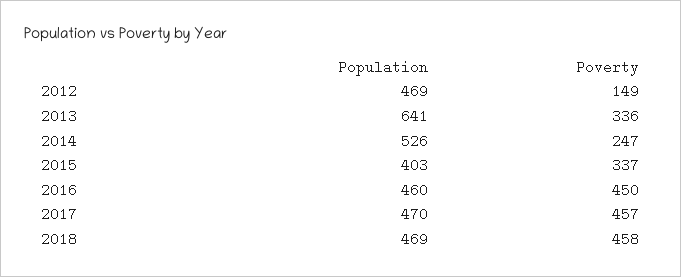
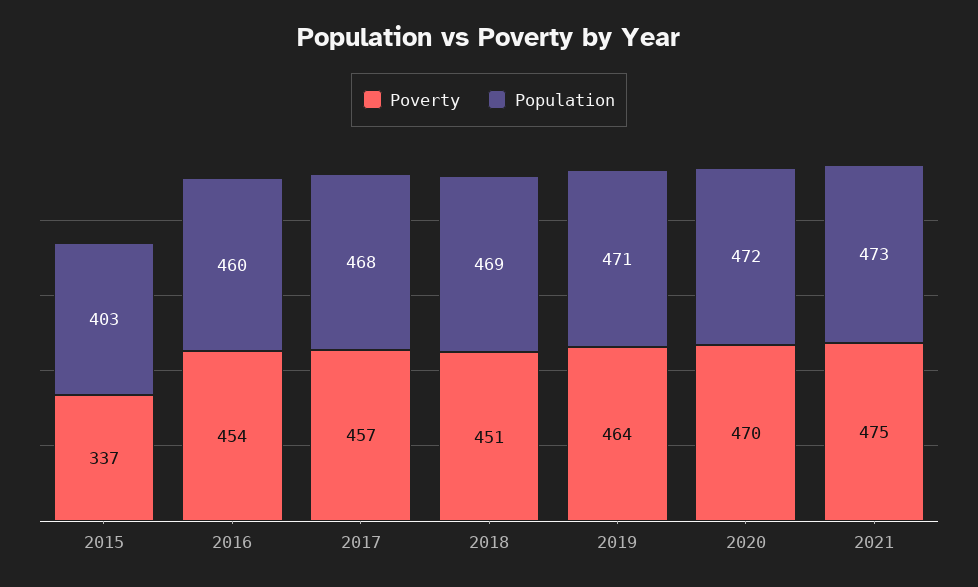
Population, 2012: 469 -> none
Poverty, 2012: 149 -> none
Population, 2013: 641 -> none
Poverty, 2013: 336 -> none
Population, 2014: 526 -> none
Poverty, 2014: 247 -> none
Poverty, 2016: 450 -> 454
Population, 2017: 470 -> 468
Poverty, 2018: 458 -> 451
Poverty, 2019: none -> 464
Population, 2019: none -> 471
Poverty, 2020: none -> 470
Population, 2020: none -> 472
Poverty, 2021: none -> 475
Population, 2021: none -> 473

